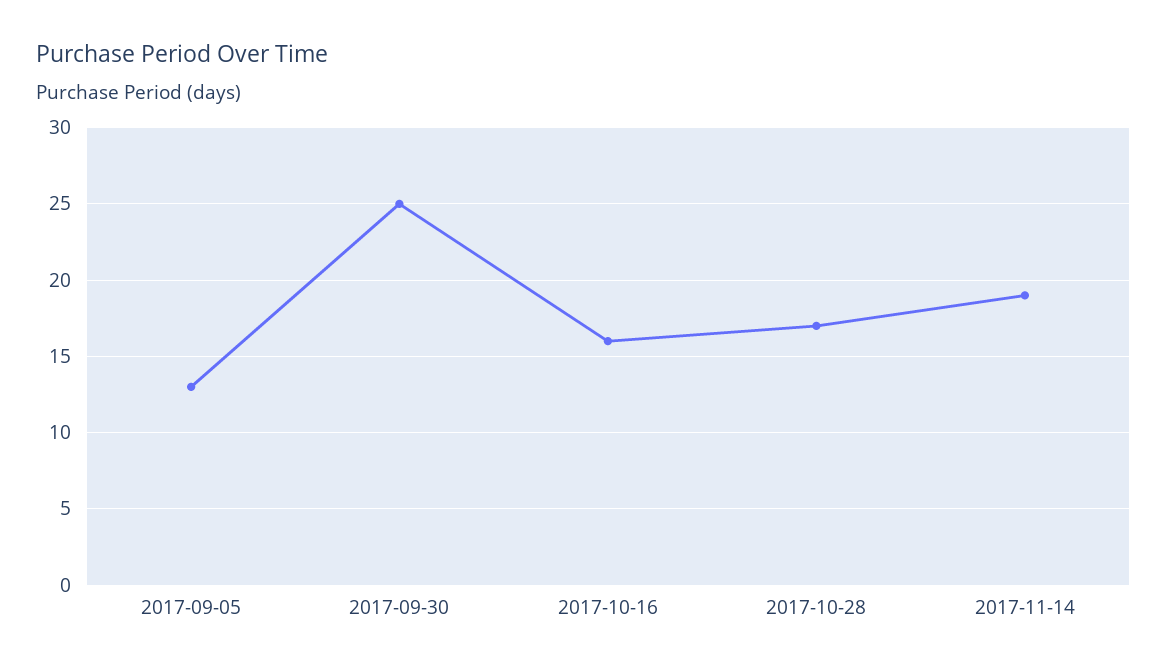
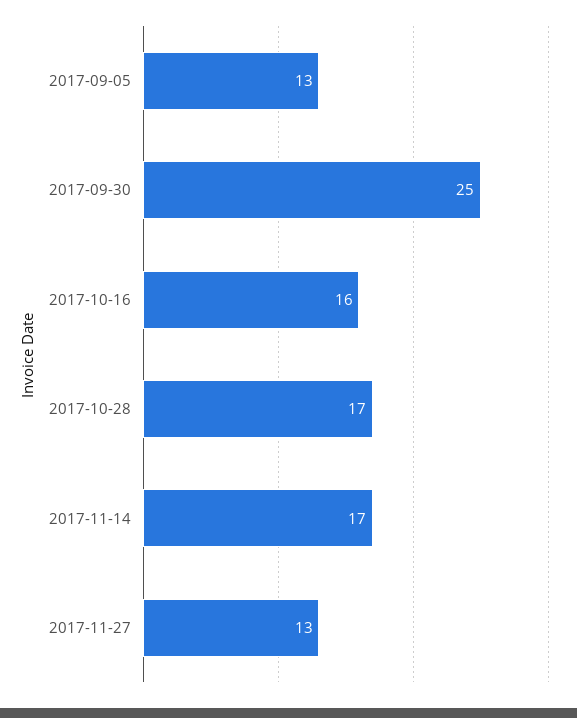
2017-11-14: 19 -> 17
2017-11-27: none -> 13

